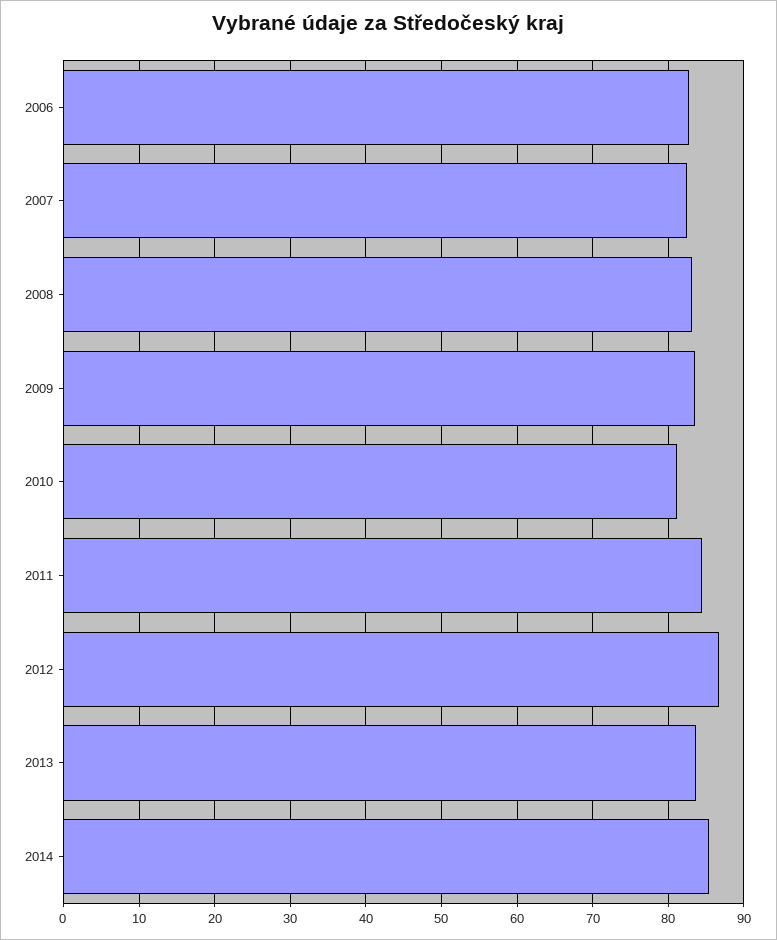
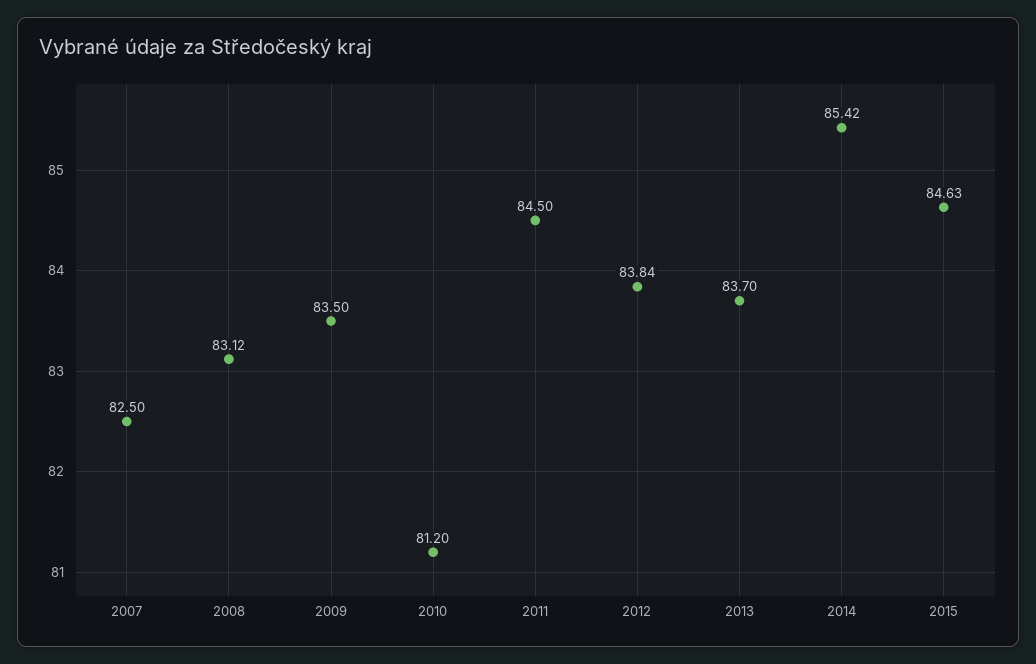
2006: 83 -> none
2012: 87 -> 83.84
2015: none -> 84.63

